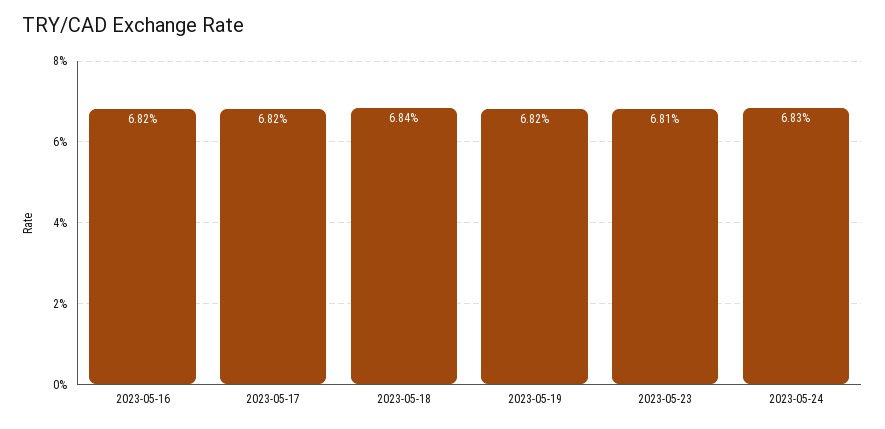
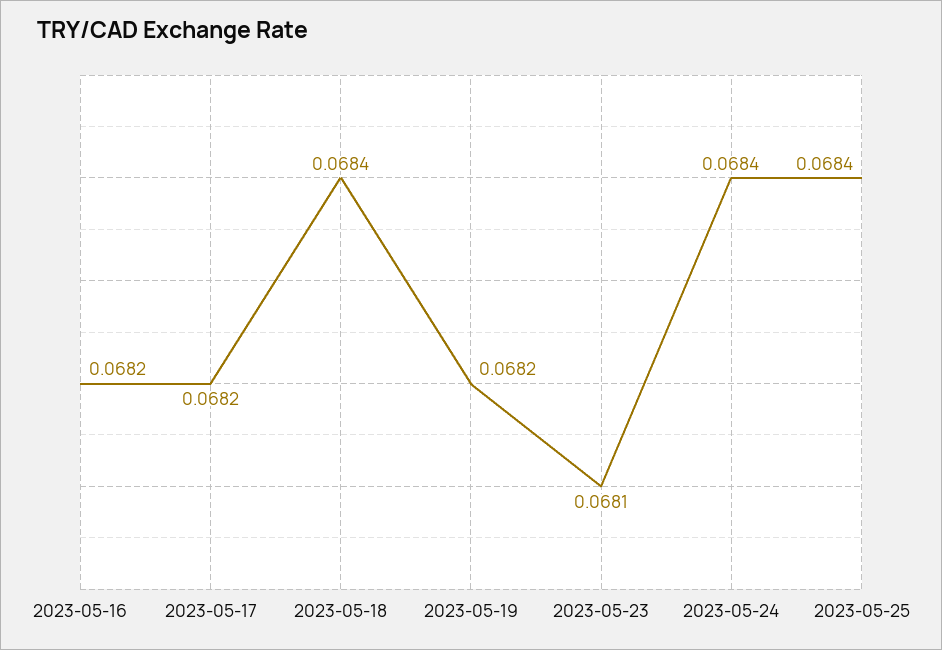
2023-05-24: 0.0683 -> 0.0684
2023-05-25: none -> 0.0684

